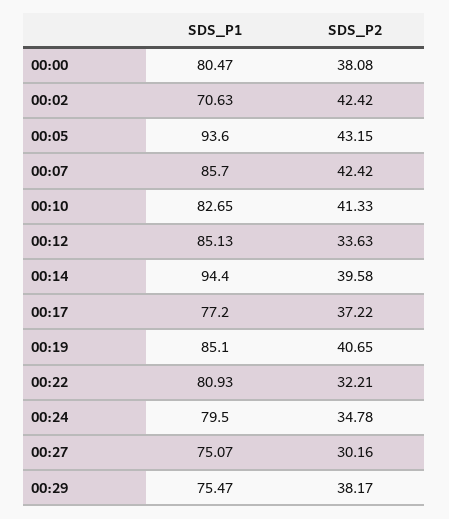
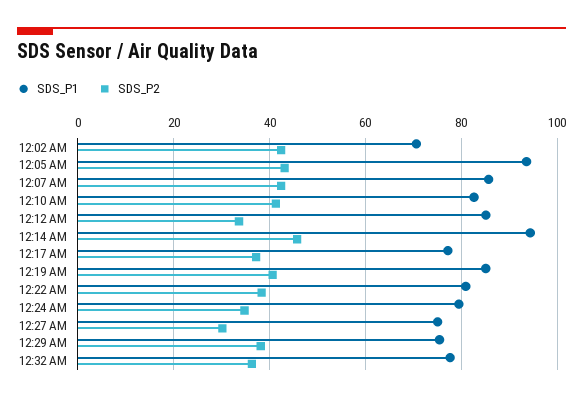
SDS_P1, 00:00: 80.47 -> none
SDS_P2, 00:00: 38.08 -> none
SDS_P2, 00:14: 39.58 -> 46
SDS_P2, 00:22: 32.21 -> 38
SDS_P1, 12:32 AM: none -> 78
SDS_P2, 12:32 AM: none -> 36

